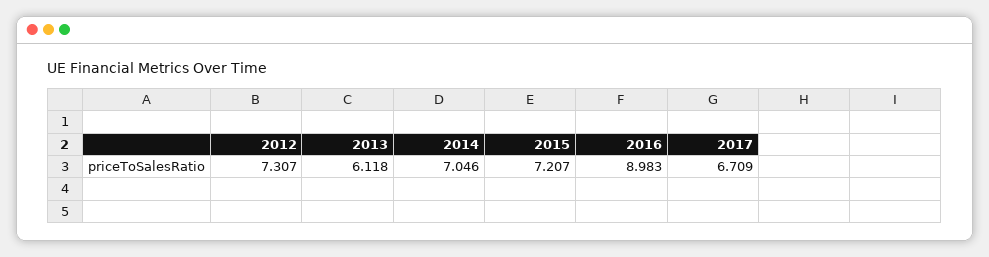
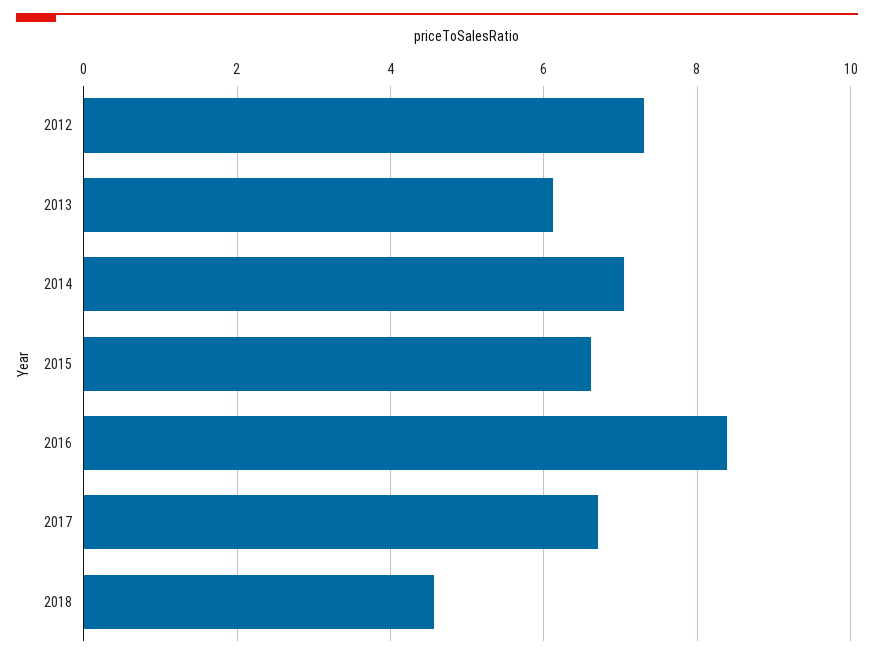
2015: 7.207 -> 6.6
2016: 8.983 -> 8.4
2018: none -> 4.6

